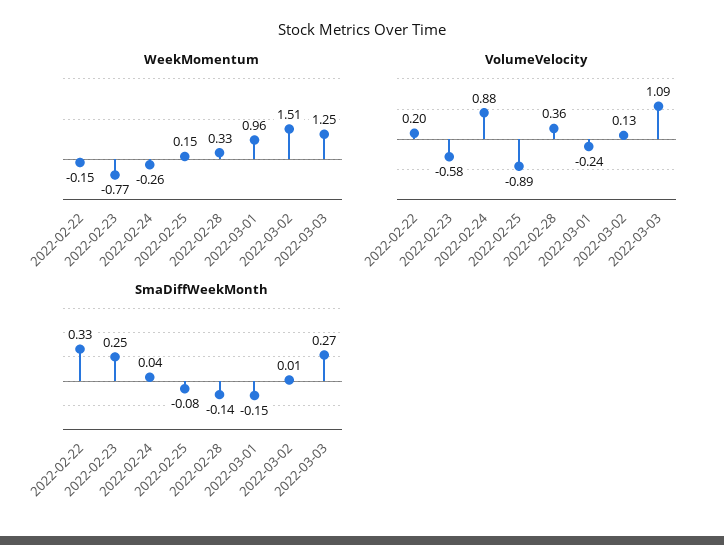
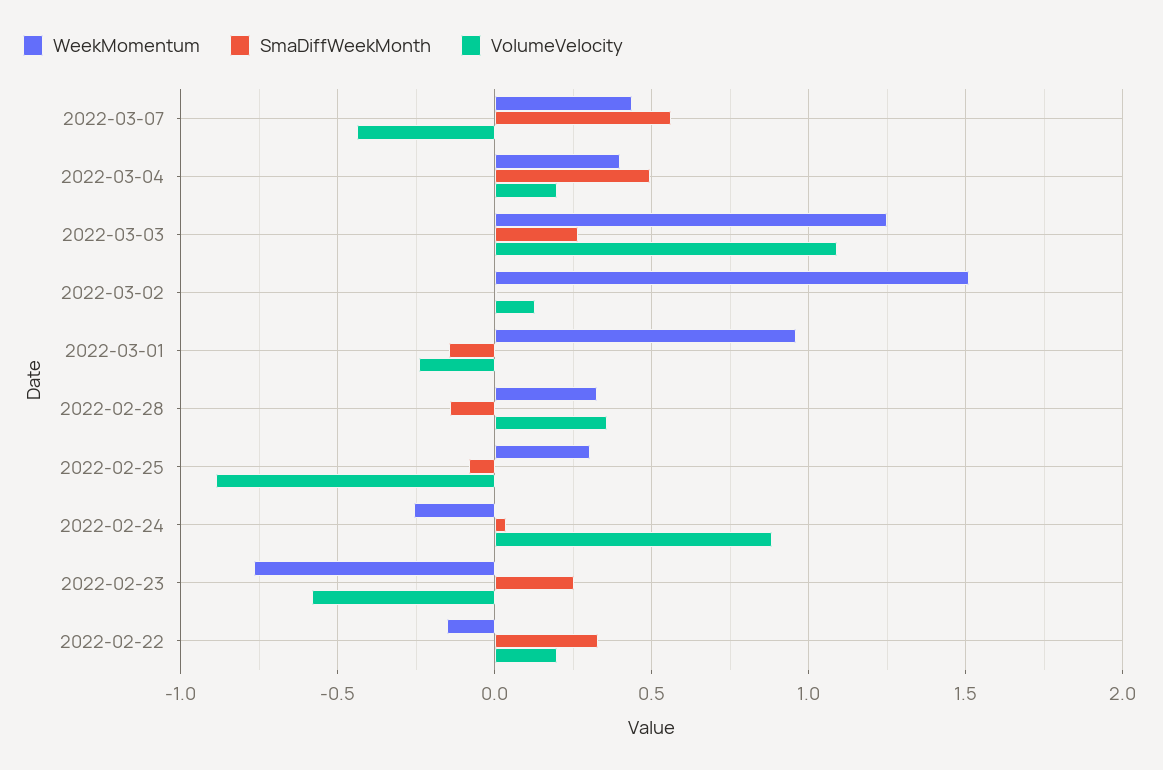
WeekMomentum, 2022-02-25: 0.15 -> 0.3
WeekMomentum, 2022-03-07: none -> 0.45
SmaDiffWeekMonth, 2022-03-07: none -> 0.55
VolumeVelocity, 2022-03-07: none -> -0.45
WeekMomentum, 2022-03-04: none -> 0.4
SmaDiffWeekMonth, 2022-03-04: none -> 0.5
VolumeVelocity, 2022-03-04: none -> 0.2

